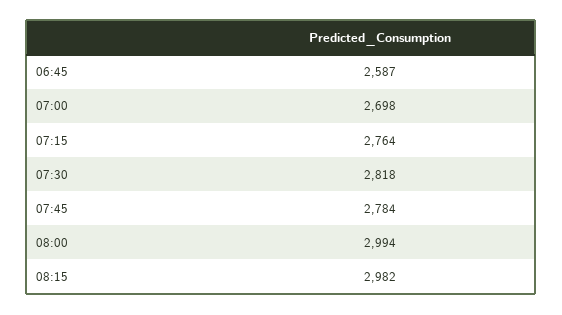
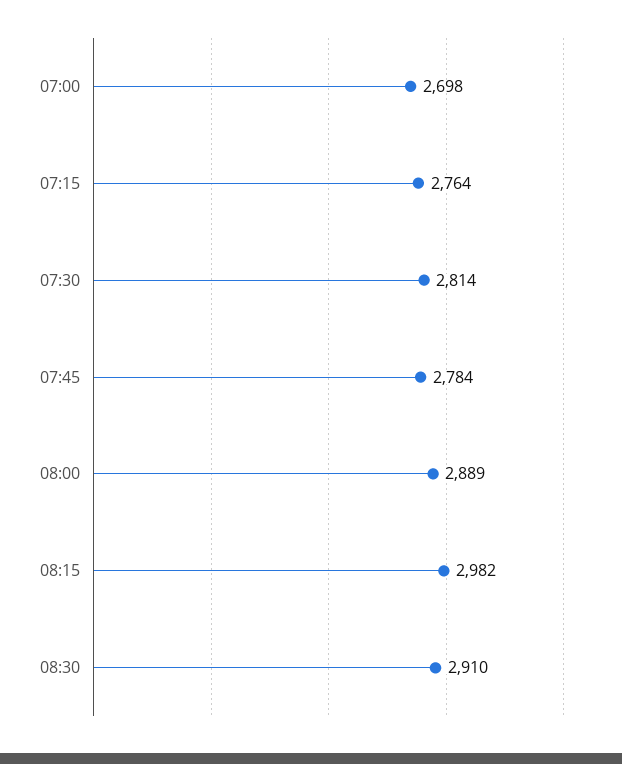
06:45: 2587 -> none
07:30: 2818 -> 2814
08:00: 2994 -> 2889
08:30: none -> 2910

